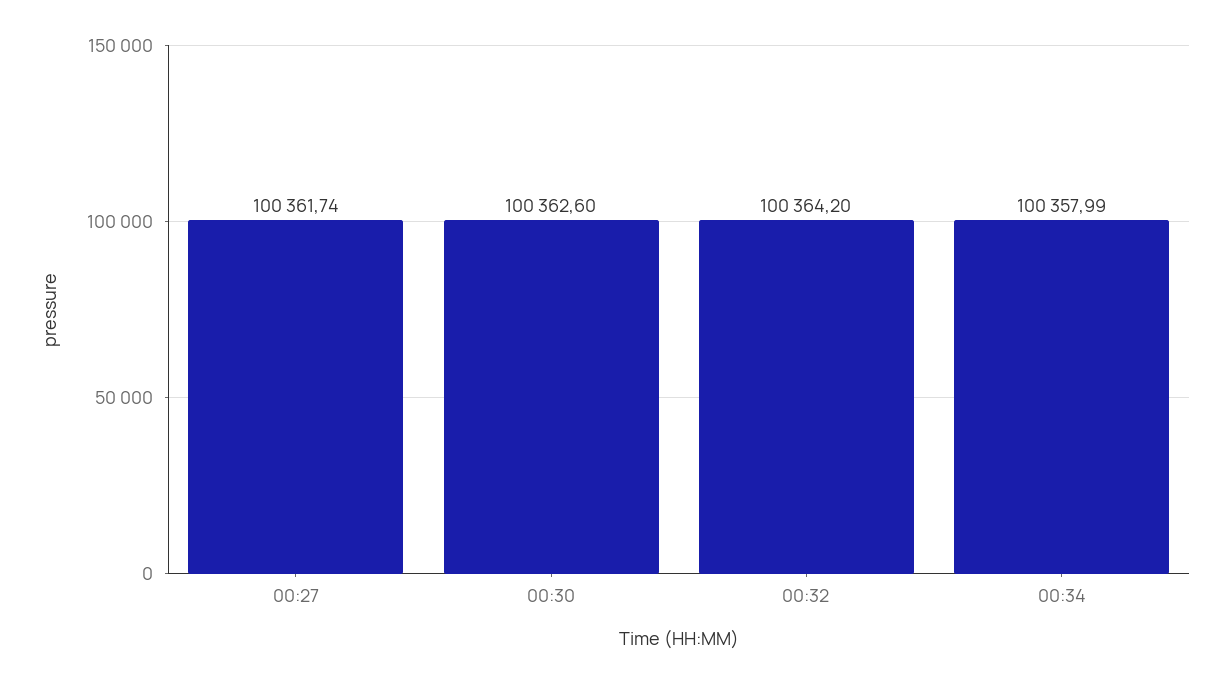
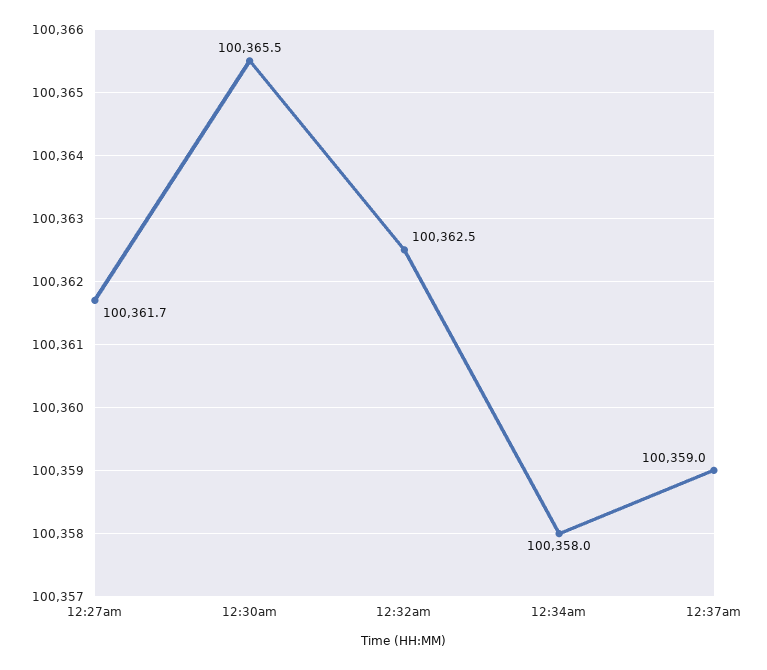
00:30: 100362.6 -> 100365.5
00:32: 100364.2 -> 100362.5
12:37am: none -> 100359

